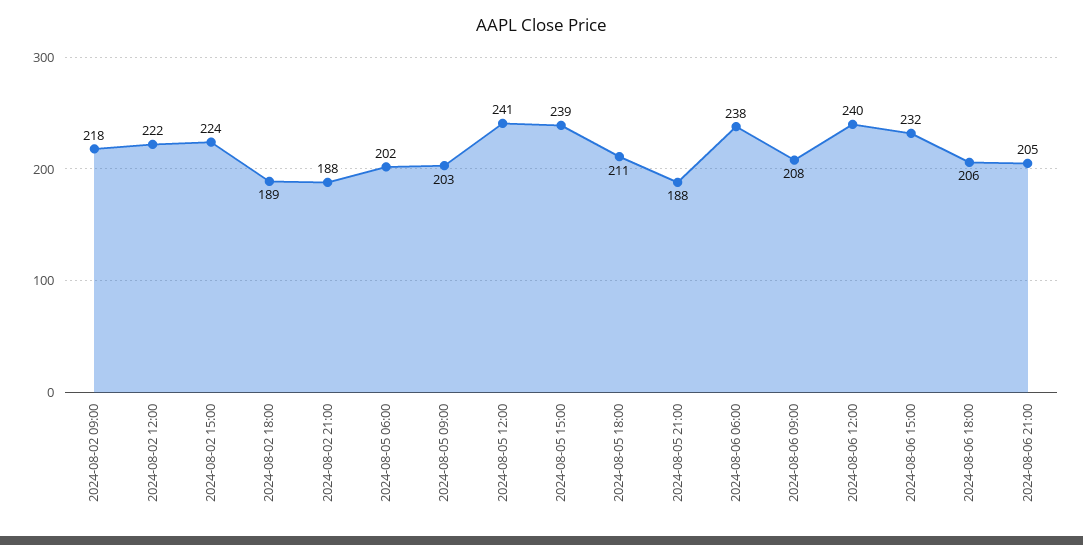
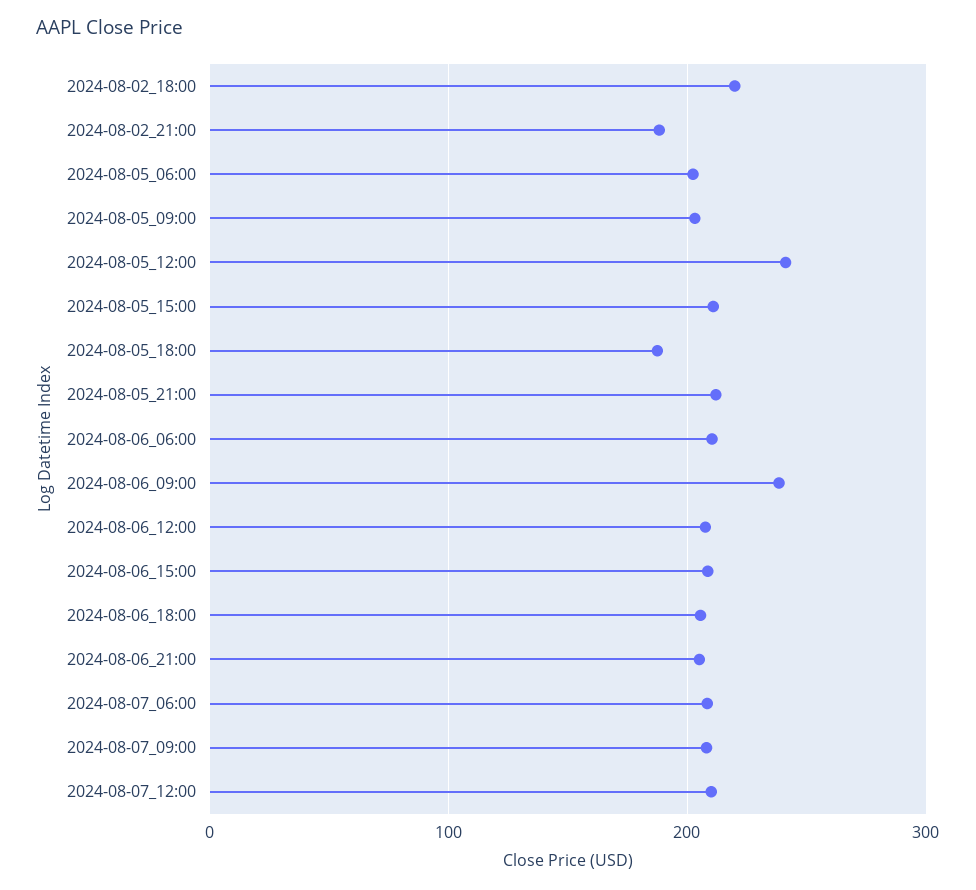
2024-08-02 09:00: 218 -> none
2024-08-02 12:00: 222 -> none
2024-08-02 15:00: 224 -> none
2024-08-02 18:00: 189 -> 220
2024-08-05 15:00: 239 -> 210
2024-08-05 18:00: 211 -> 190
2024-08-05 21:00: 188 -> 210
2024-08-06 06:00: 238 -> 210
2024-08-06 09:00: 208 -> 240
2024-08-06 12:00: 240 -> 210
2024-08-06 15:00: 232 -> 210
2024-08-07_06:00: none -> 210
2024-08-07_09:00: none -> 210
2024-08-07_12:00: none -> 210

